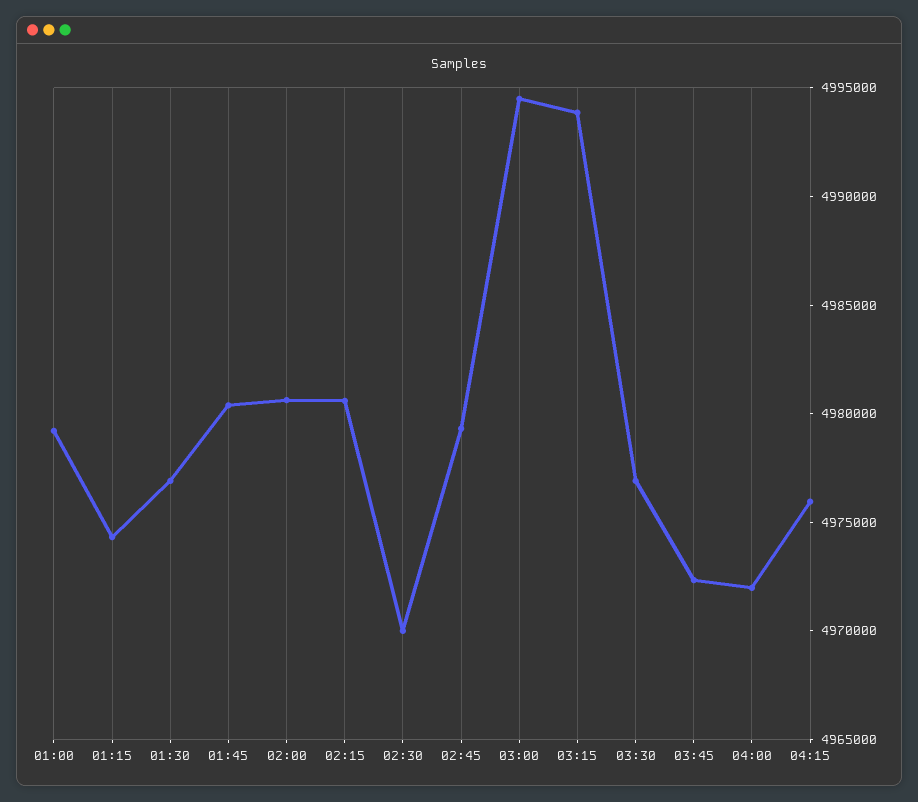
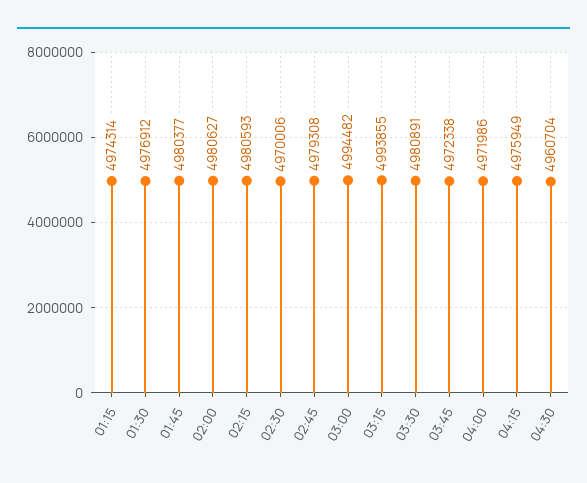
01:00: 4979000 -> none
03:30: 4977000 -> 4980891
04:30: none -> 4960704

